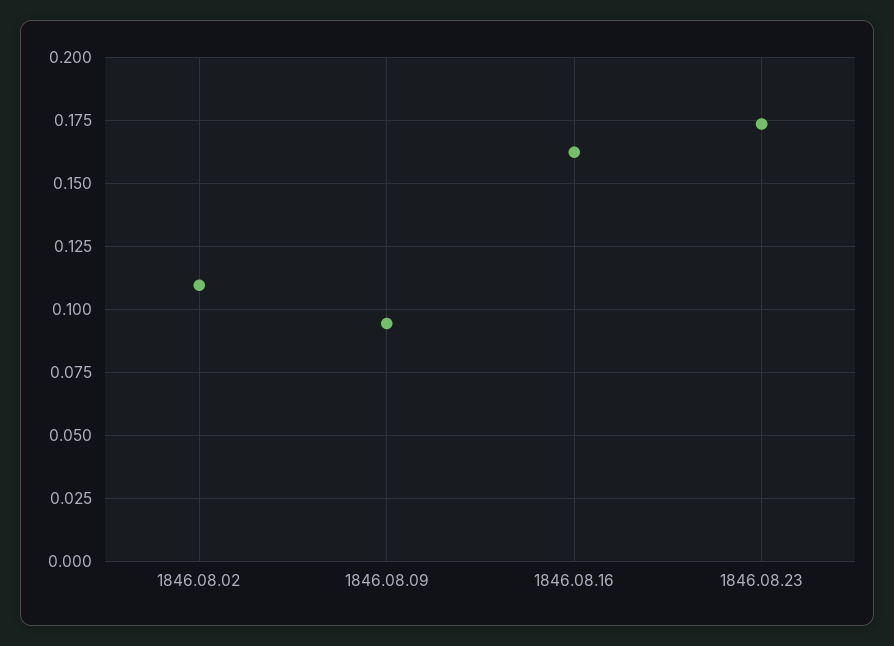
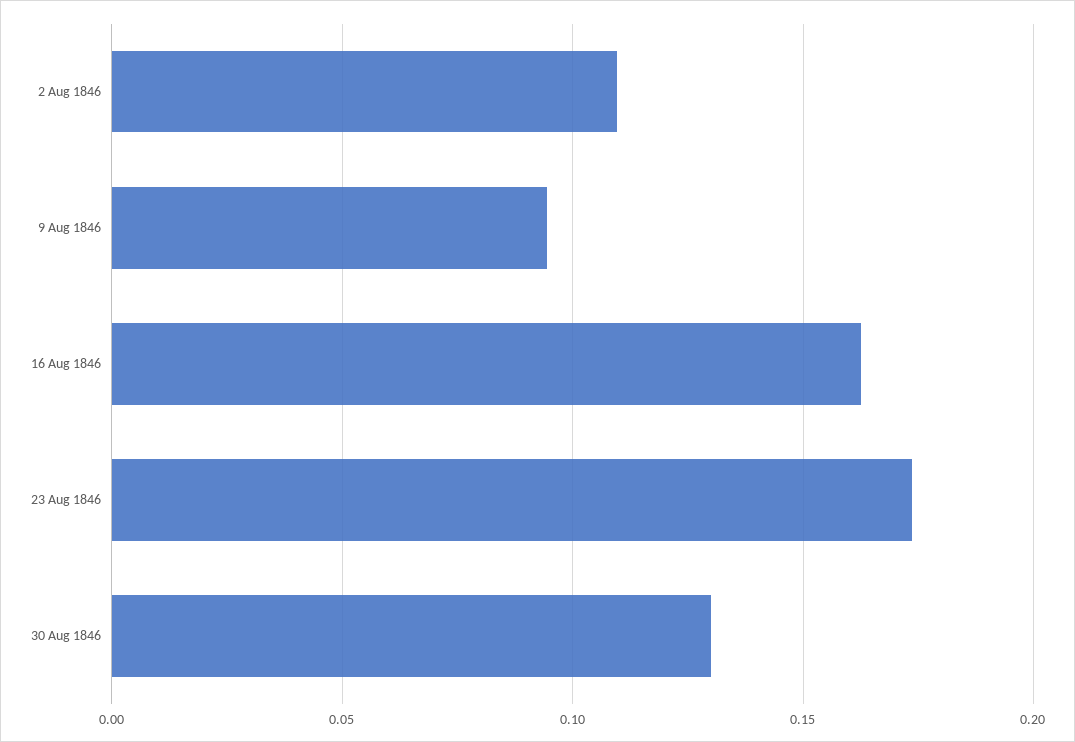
30 Aug 1846: none -> 0.13

